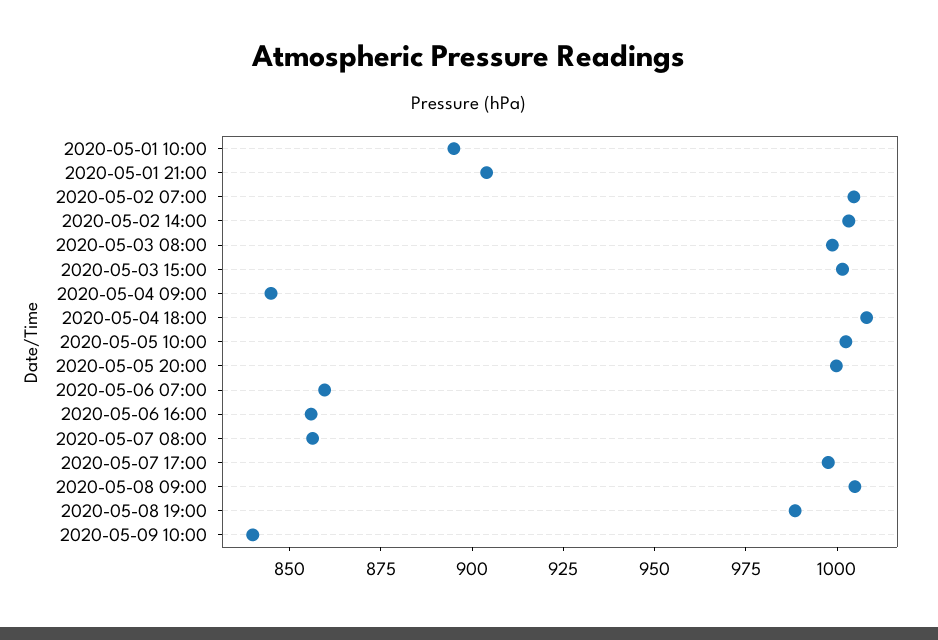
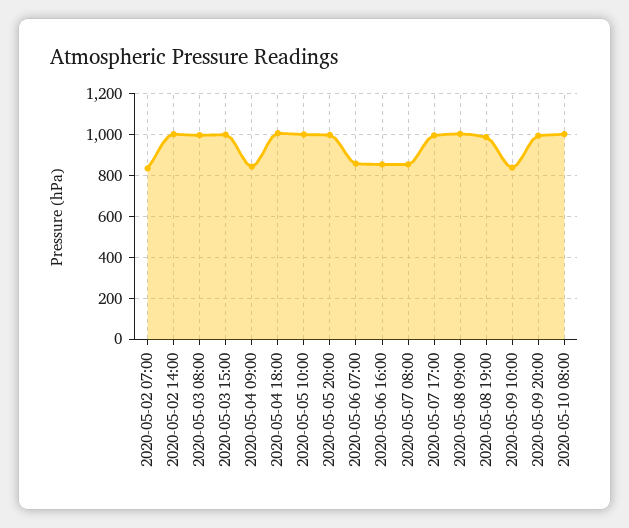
2020-05-01 10:00: 895 -> none
2020-05-01 21:00: 905 -> none
2020-05-02 07:00: 1005 -> 850
2020-05-09 20:00: none -> 1000
2020-05-10 08:00: none -> 1000

